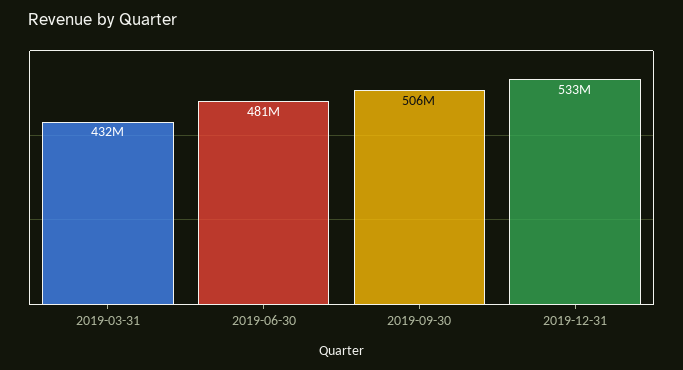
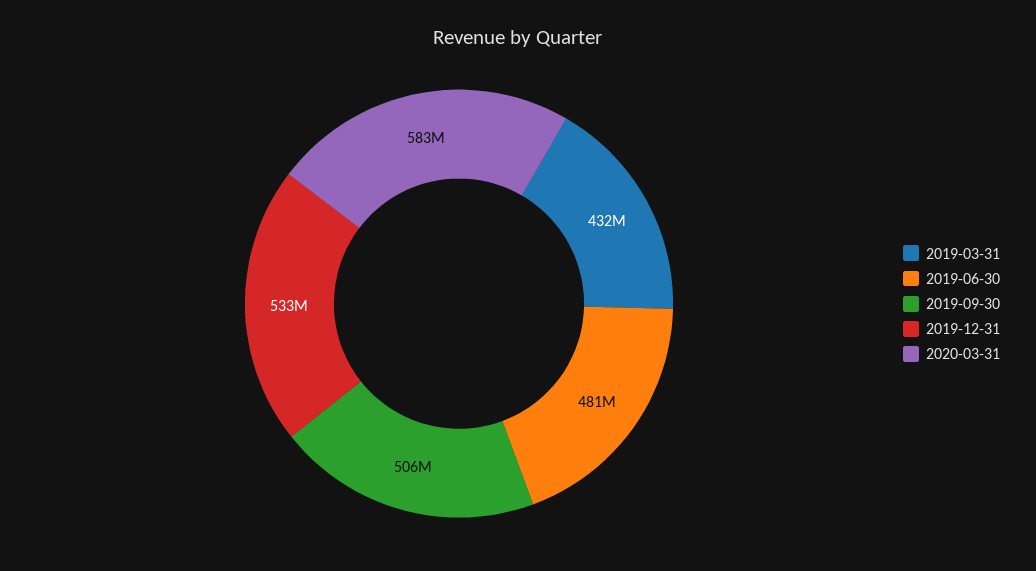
2020-03-31: none -> 583000000

